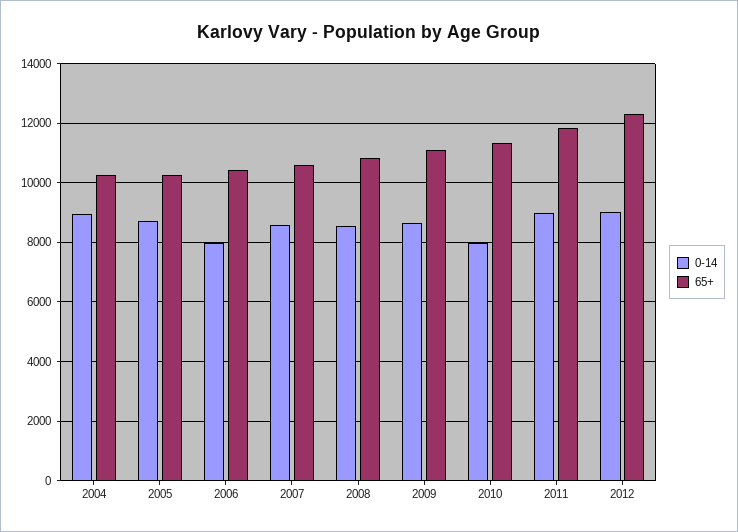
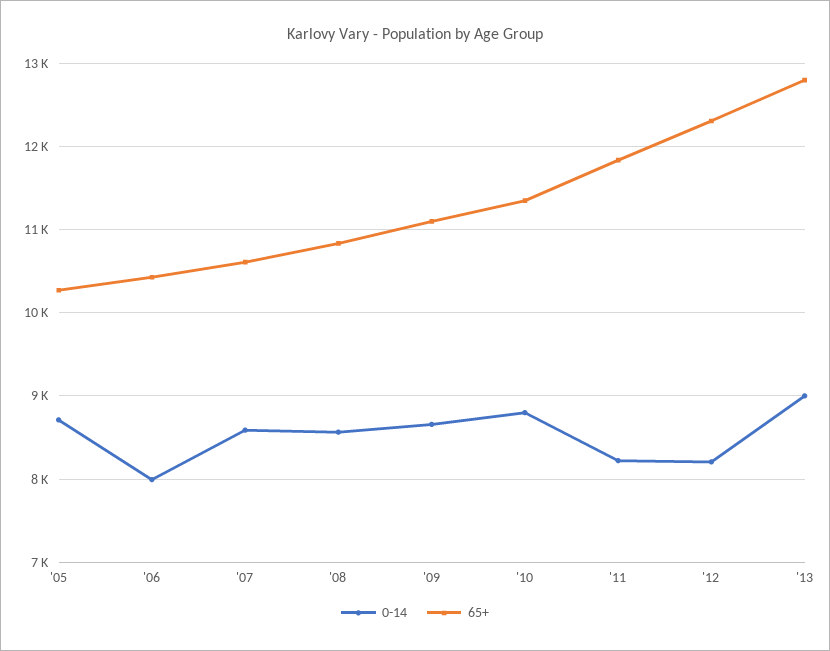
0-14, 2004: 9000 -> none
65+, 2004: 10250 -> none
0-14, 2010: 8000 -> 8800
0-14, 2011: 9000 -> 8200
0-14, 2012: 9000 -> 8200
0-14, '13: none -> 9000
65+, '13: none -> 12800

